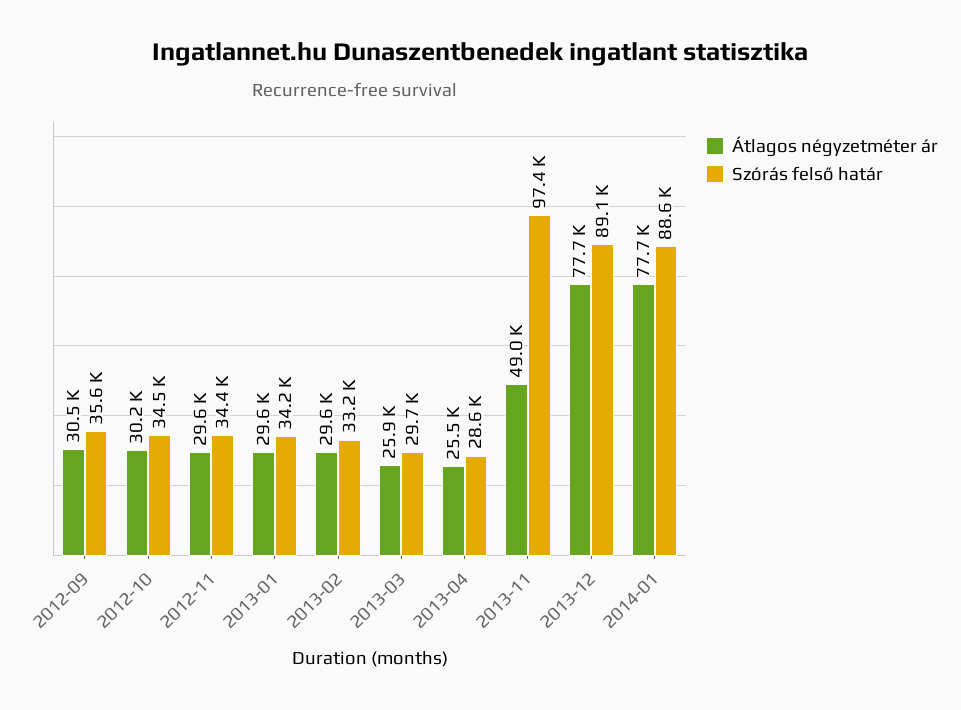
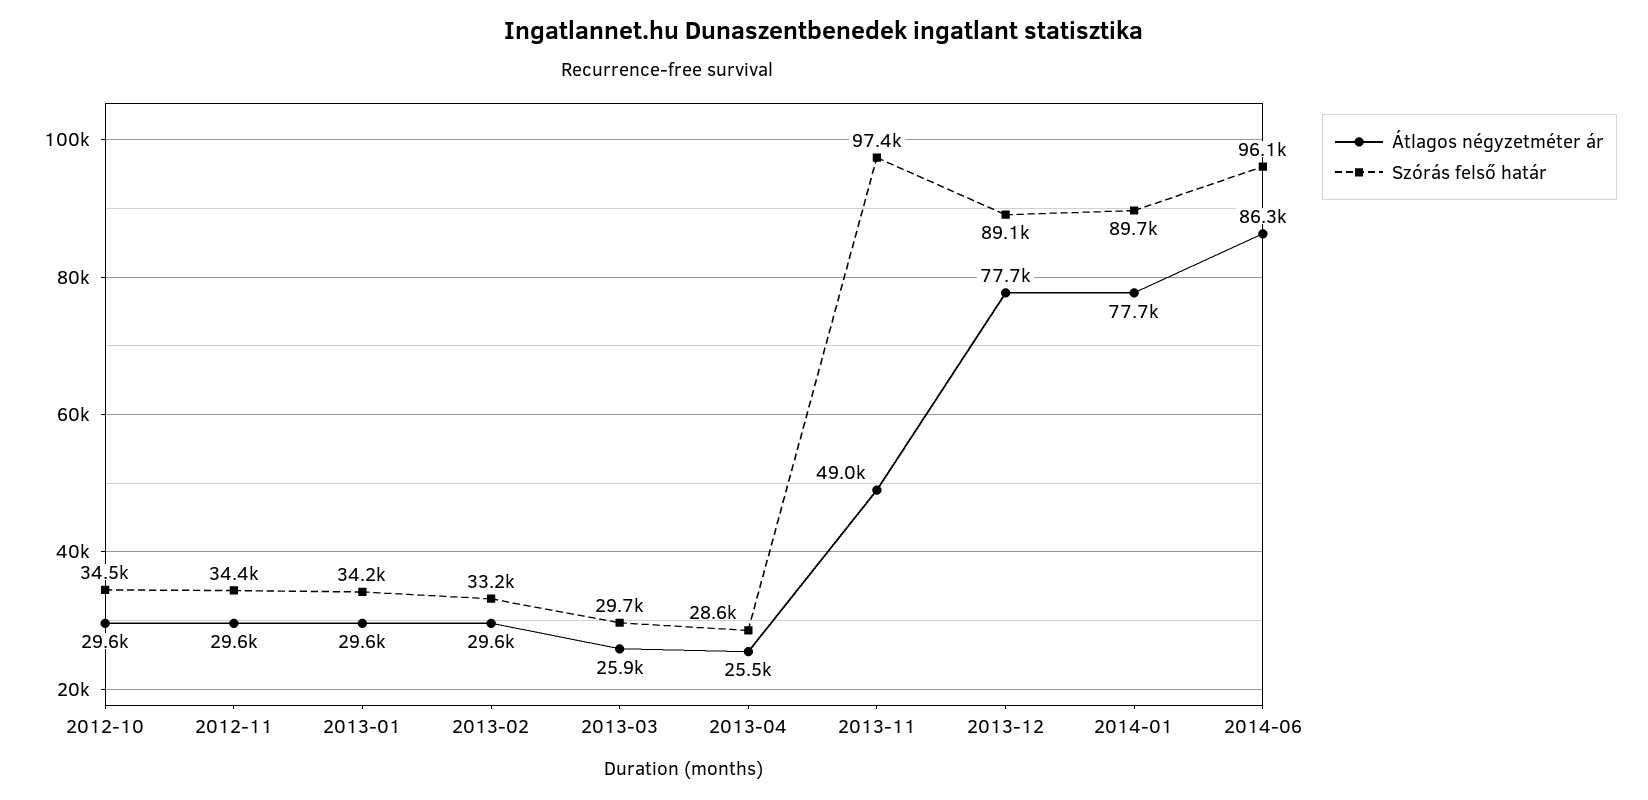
Átlagos négyzetméter ár, 2012-09: 30500 -> none
Szórás felső határ, 2012-09: 35600 -> none
Átlagos négyzetméter ár, 2012-10: 30200 -> 29600
Szórás felső határ, 2014-01: 88600 -> 89700
Átlagos négyzetméter ár, 2014-06: none -> 86300
Szórás felső határ, 2014-06: none -> 96100

